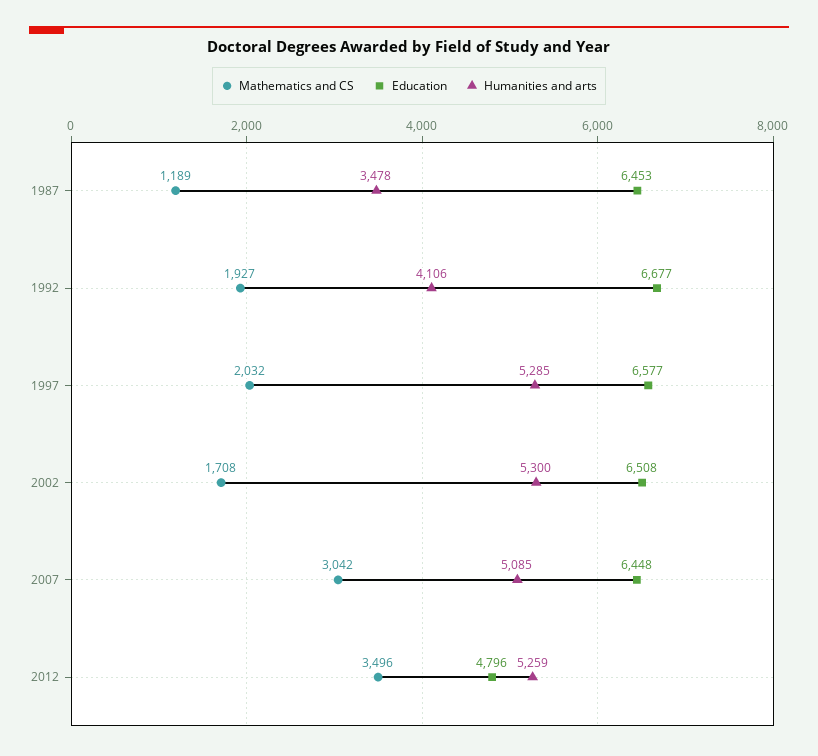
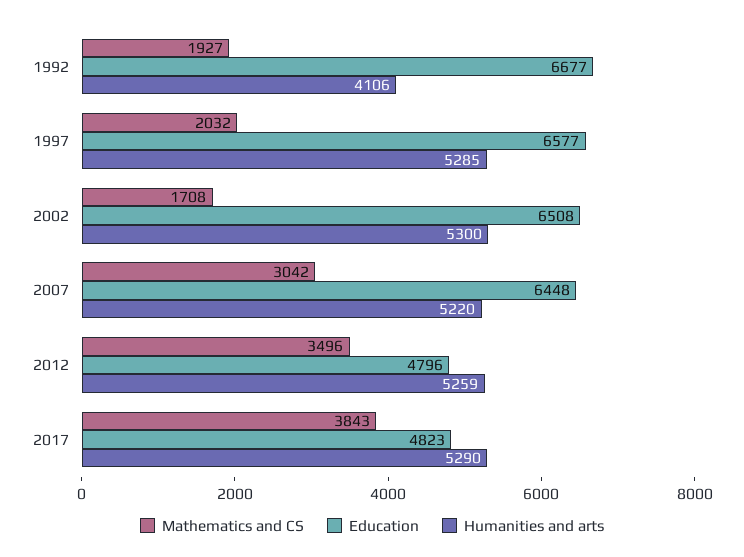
Mathematics and CS, 1987: 1189 -> none
Education, 1987: 6453 -> none
Humanities and arts, 1987: 3478 -> none
Humanities and arts, 2007: 5085 -> 5220
Mathematics and CS, 2017: none -> 3843
Education, 2017: none -> 4823
Humanities and arts, 2017: none -> 5290

